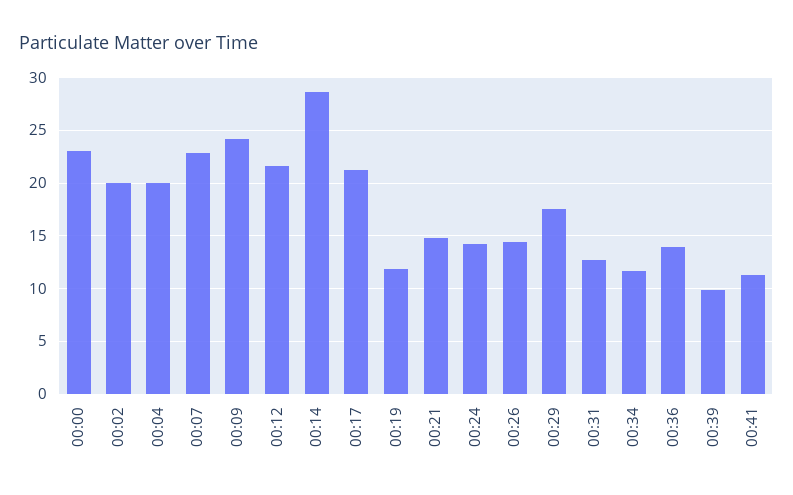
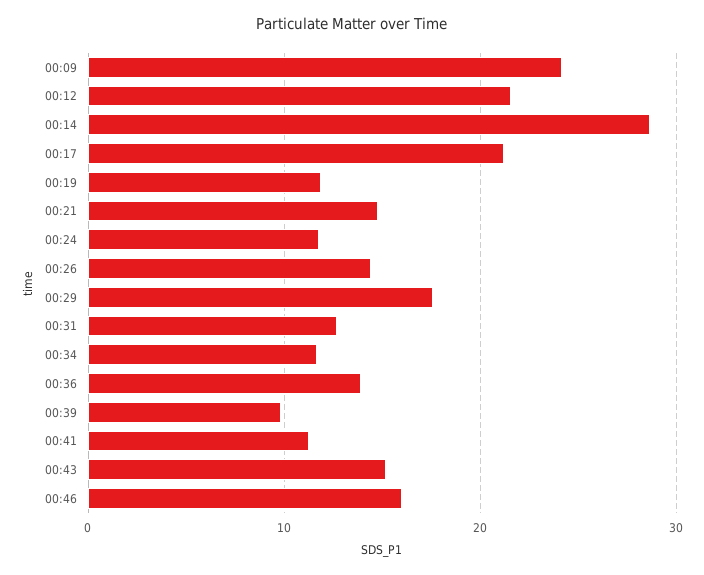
00:00: 23 -> none
00:02: 20 -> none
00:04: 20 -> none
00:07: 23 -> none
00:24: 14 -> 12
00:43: none -> 15
00:46: none -> 16

